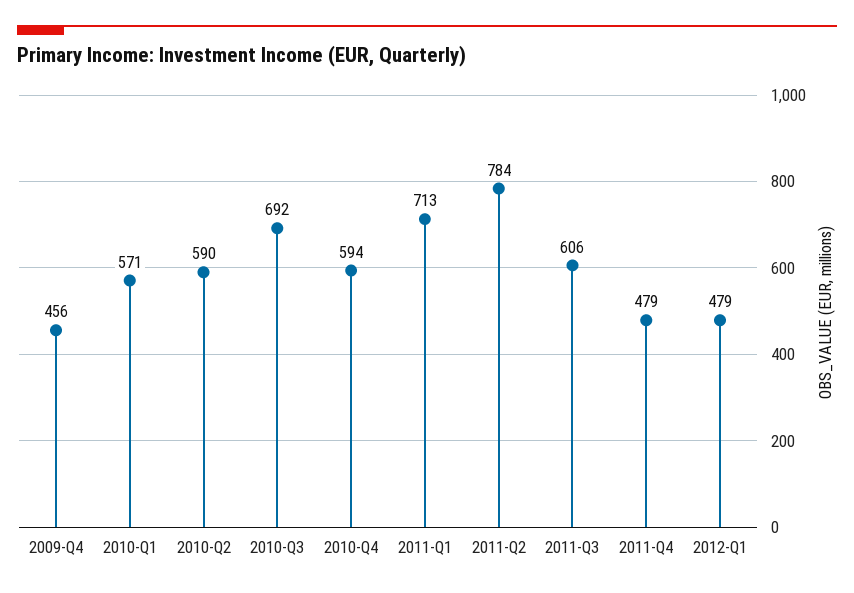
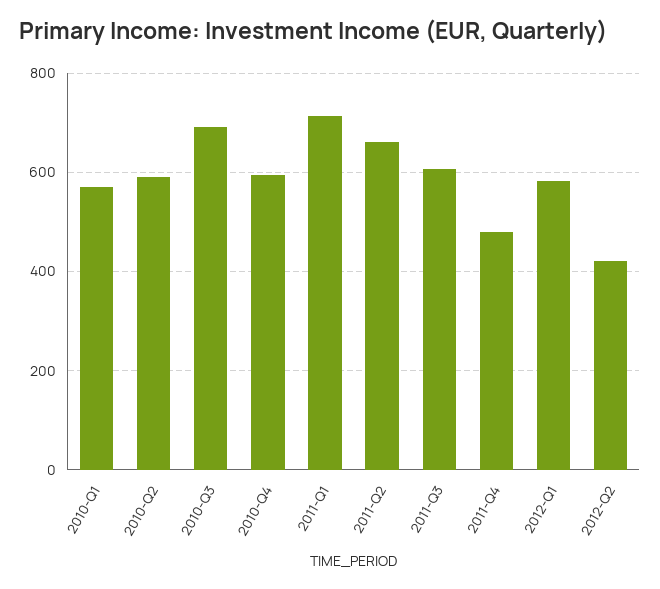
2009-Q4: 456 -> none
2011-Q2: 784 -> 660
2012-Q1: 479 -> 580
2012-Q2: none -> 420

